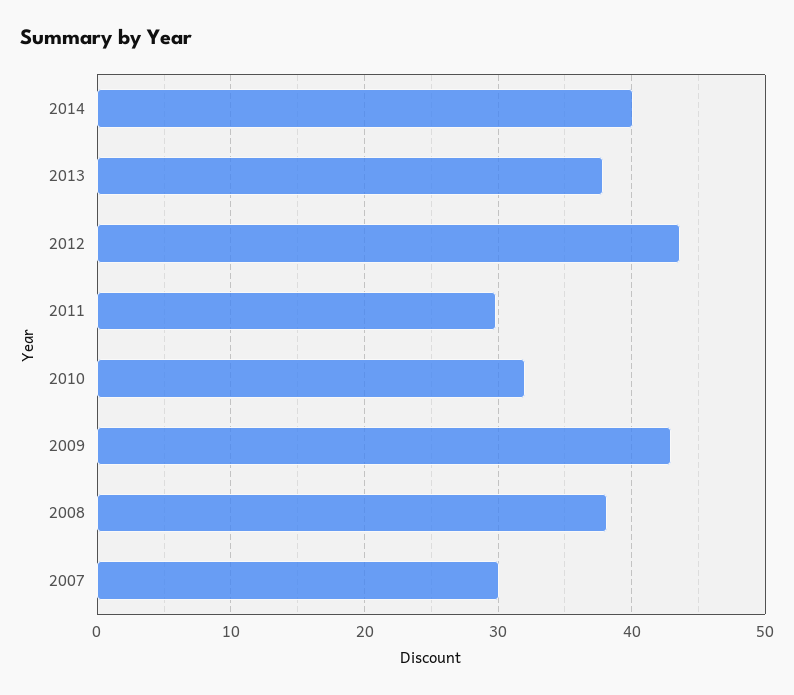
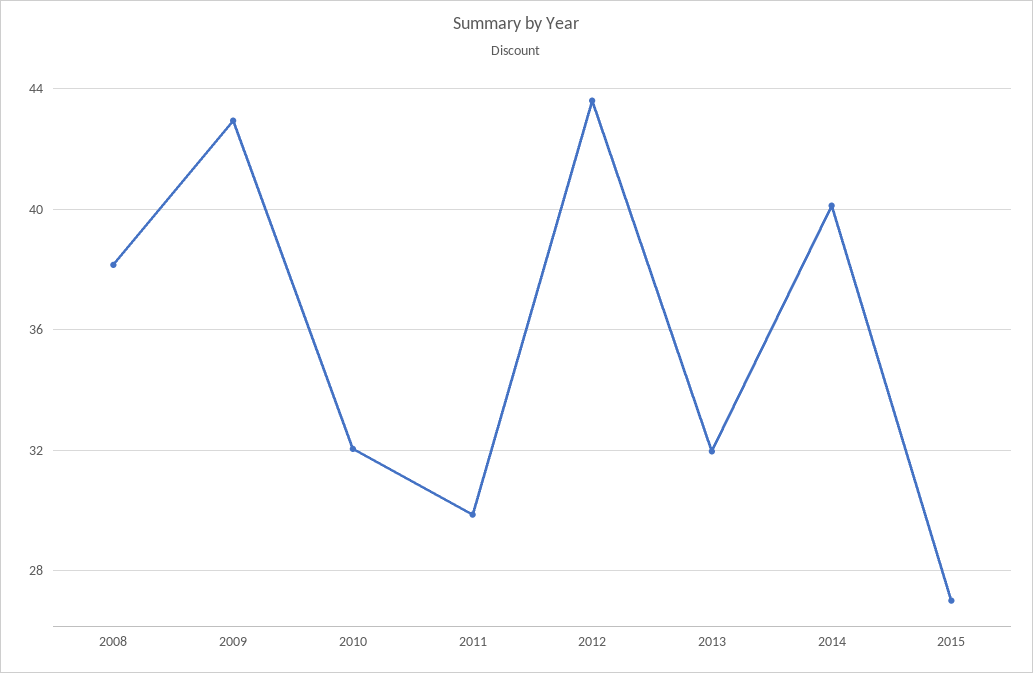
2013: 38 -> 32
2007: 30 -> none
2015: none -> 27

